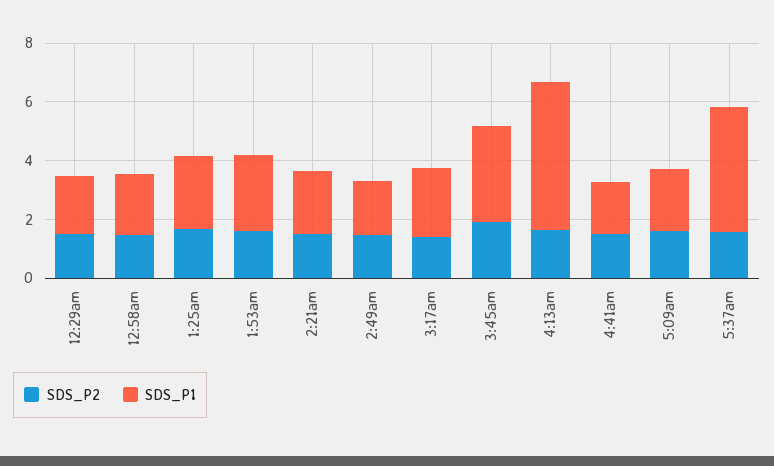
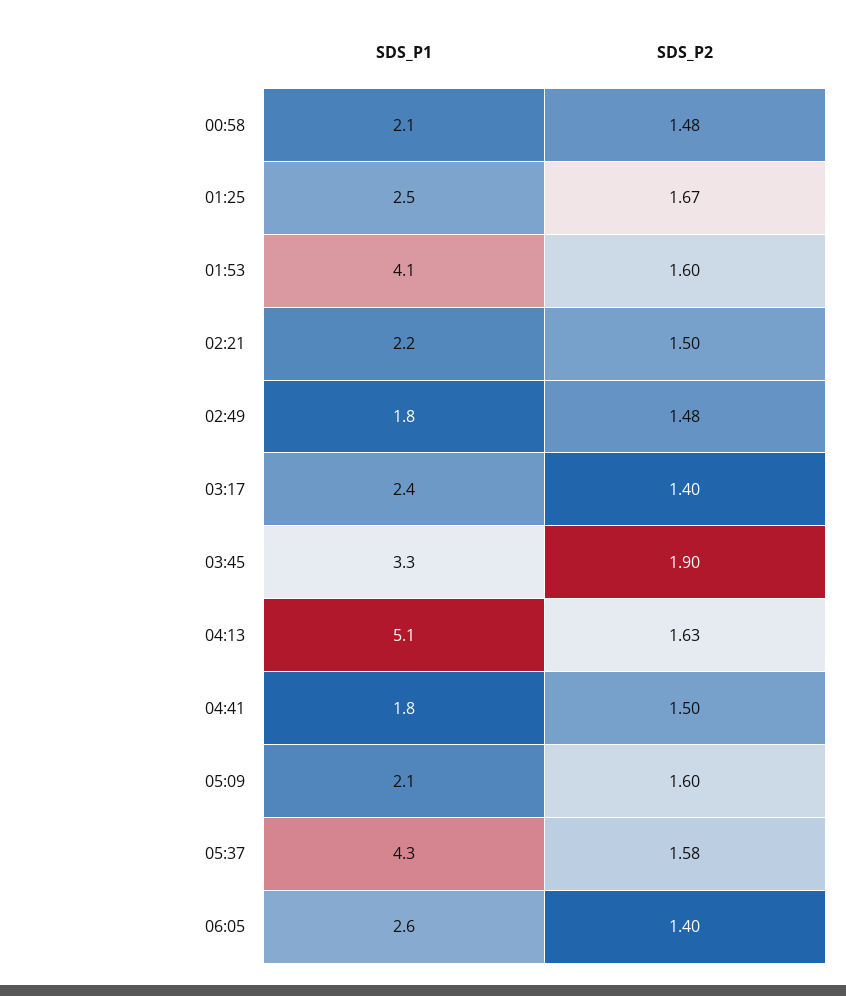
SDS_P2, 12:29am: 1.5 -> none
SDS_P1, 12:29am: 2 -> none
SDS_P1, 1:53am: 2.5 -> 4.1
SDS_P1, 06:05: none -> 2.6
SDS_P2, 06:05: none -> 1.4

